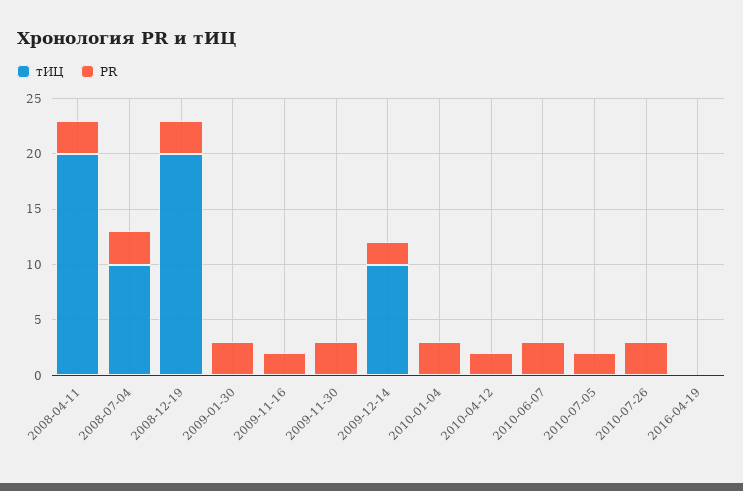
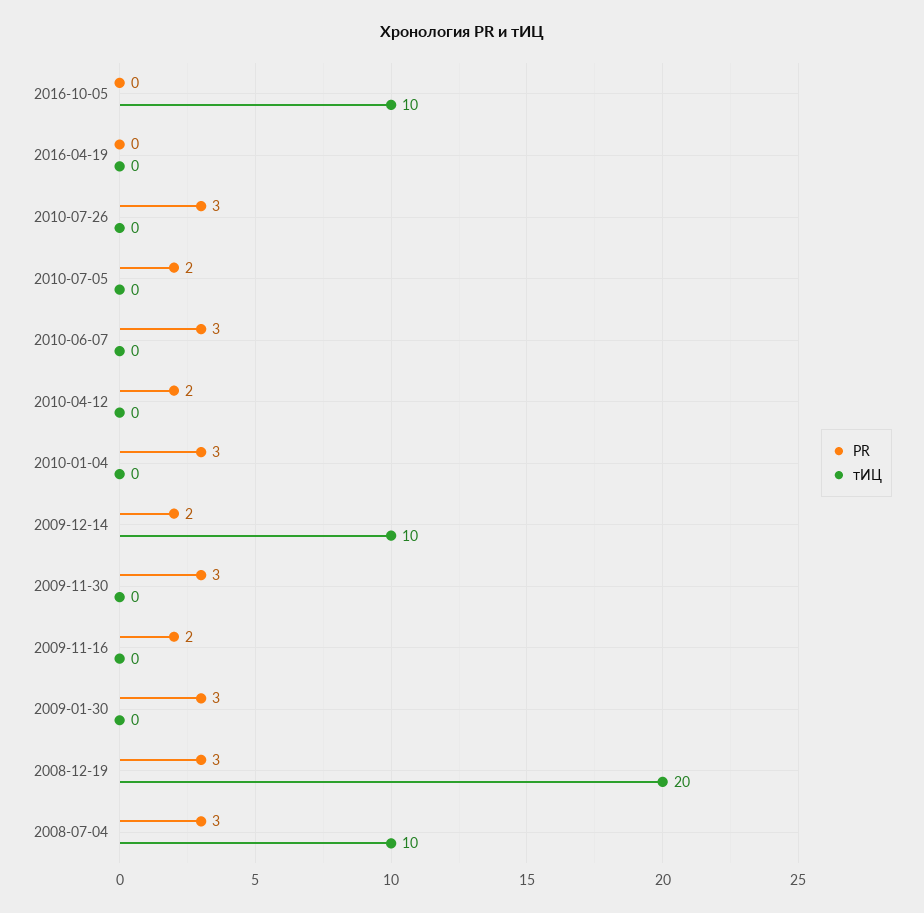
тИЦ, 2008-04-11: 20 -> none
PR, 2008-04-11: 3 -> none
PR, 2016-10-05: none -> 0
тИЦ, 2016-10-05: none -> 10

